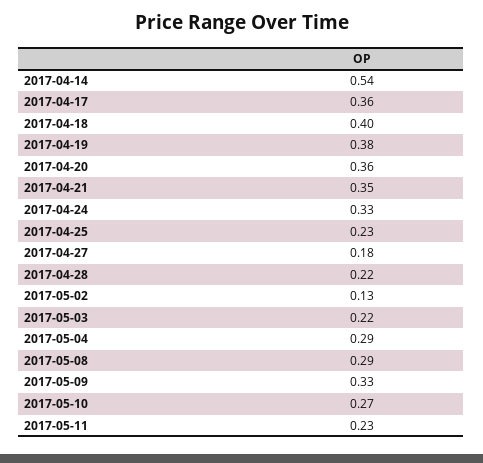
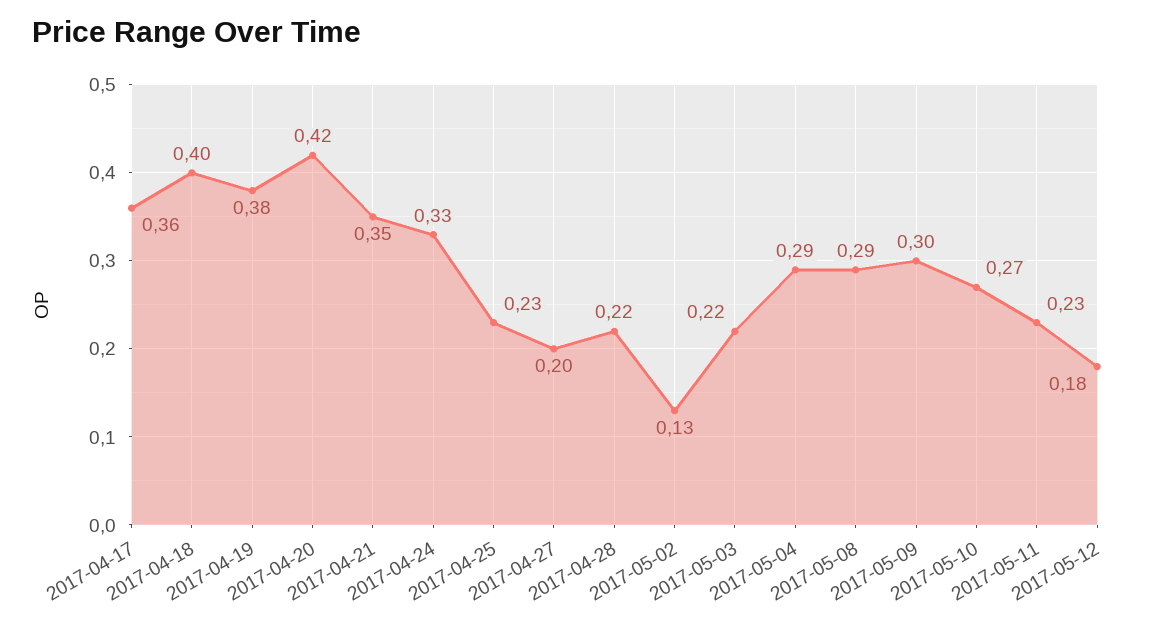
2017-04-14: 0.54 -> none
2017-04-20: 0.36 -> 0.42
2017-04-27: 0.18 -> 0.2
2017-05-09: 0.33 -> 0.3
2017-05-12: none -> 0.18

